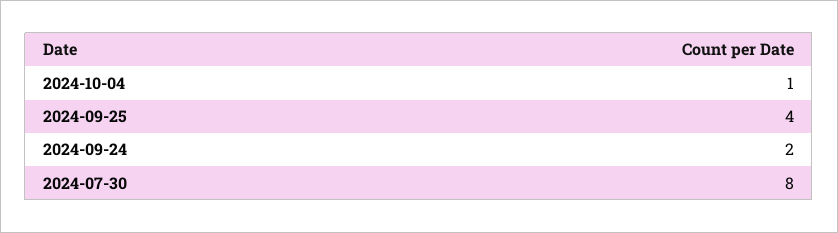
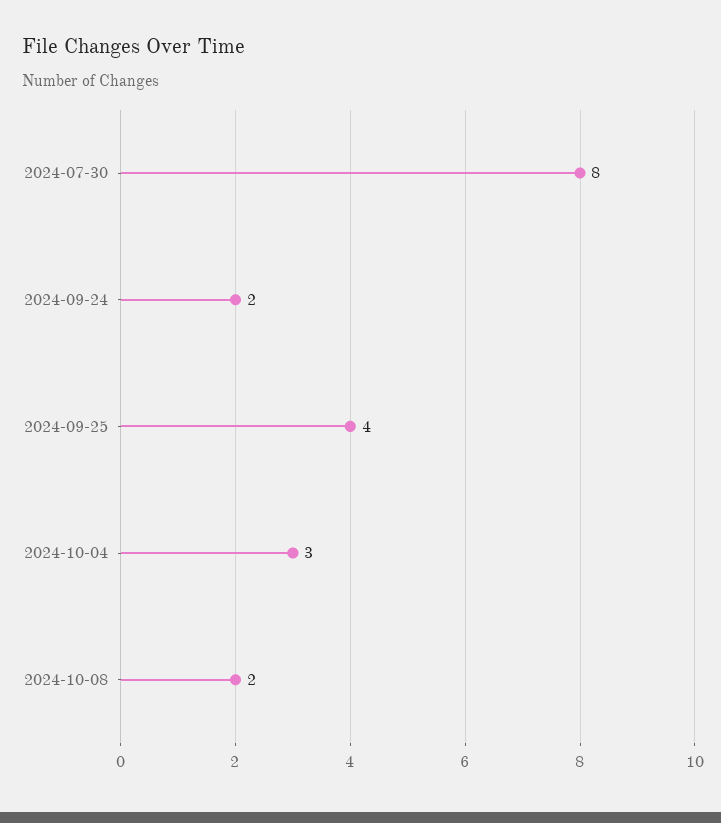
2024-10-04: 1 -> 3
2024-10-08: none -> 2

